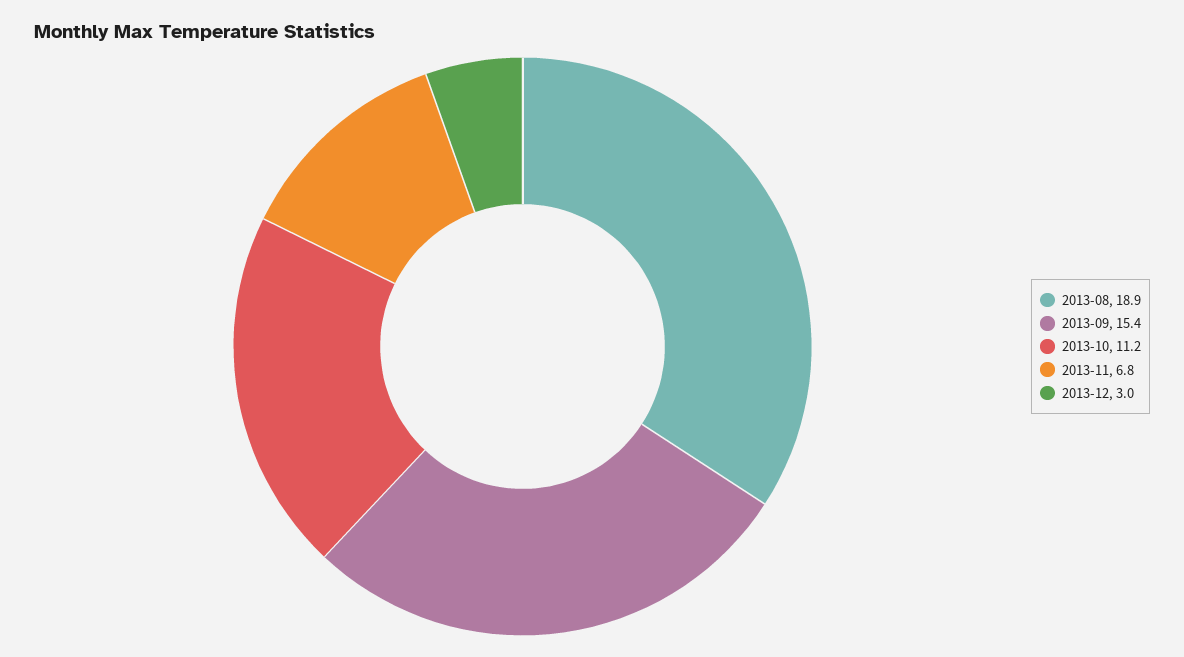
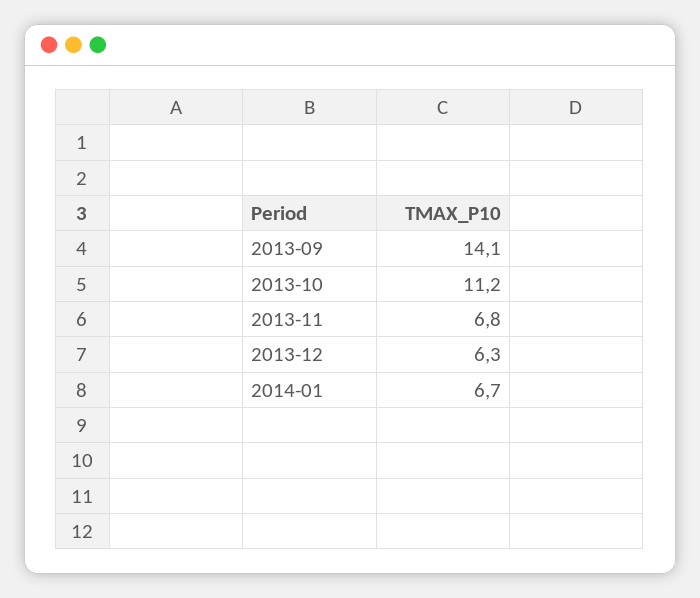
2013-08: 18.9 -> none
2013-09: 15.4 -> 14.1
2013-12: 3 -> 6.3
2014-01: none -> 6.7

